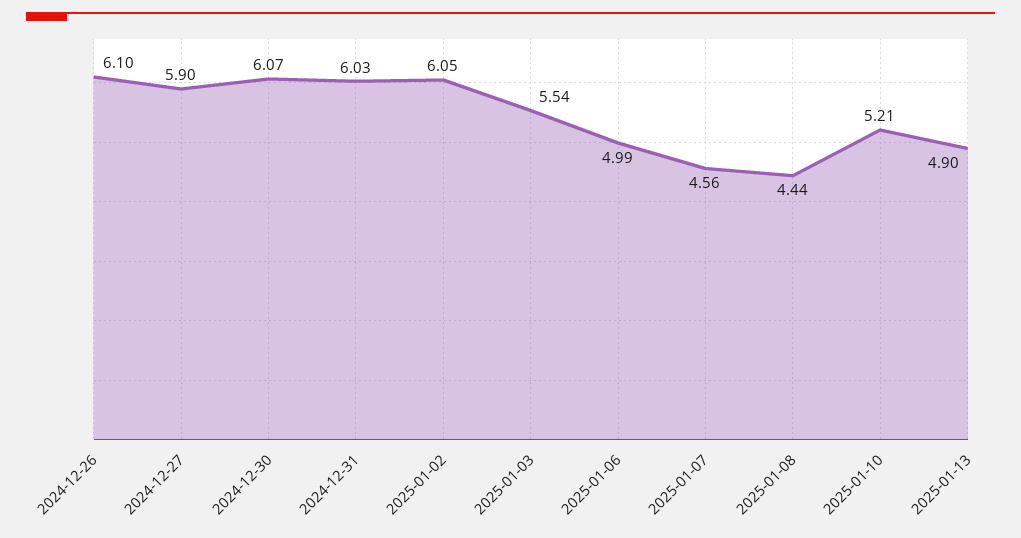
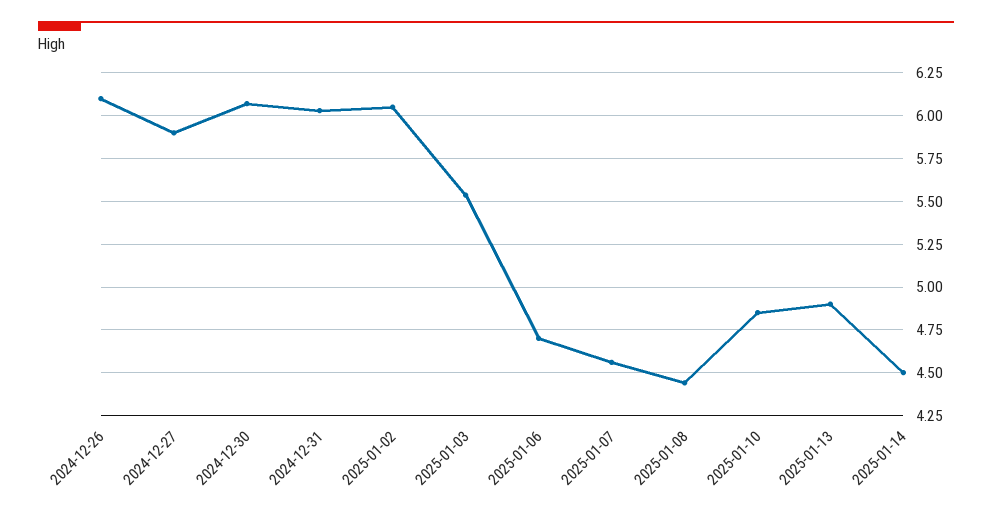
2025-01-06: 4.99 -> 4.7
2025-01-10: 5.21 -> 4.85
2025-01-14: none -> 4.5

